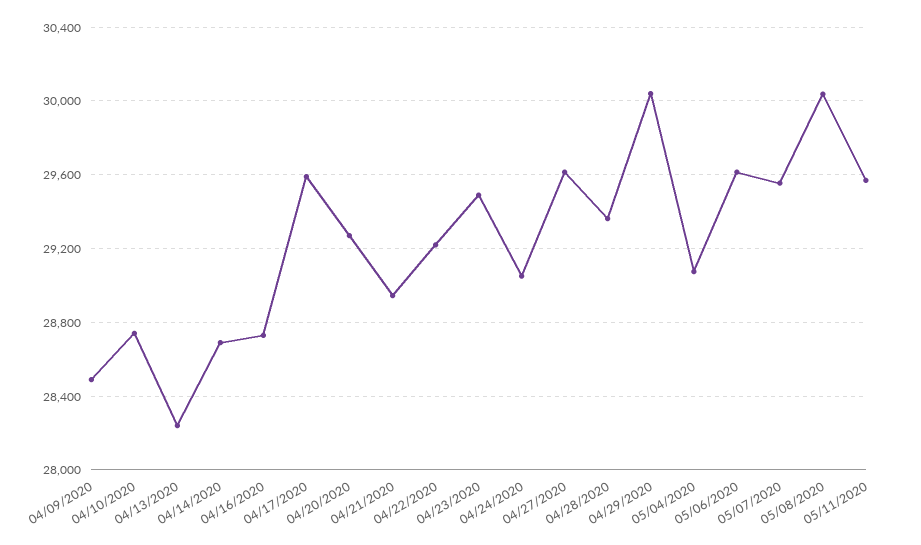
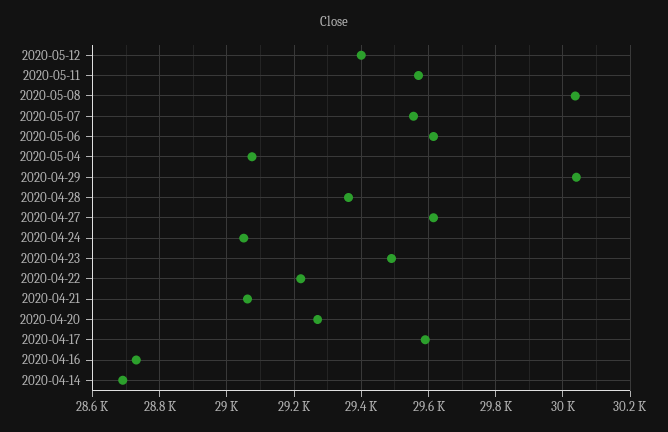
04/09/2020: 28500 -> none
04/10/2020: 28750 -> none
04/13/2020: 28250 -> none
04/21/2020: 28950 -> 29060
2020-05-12: none -> 29400

